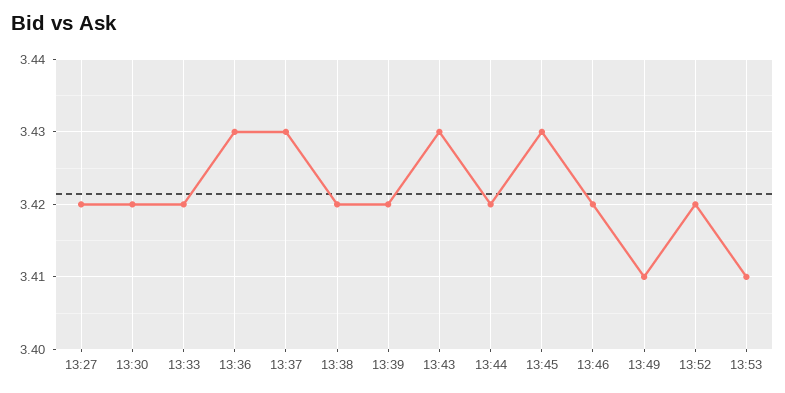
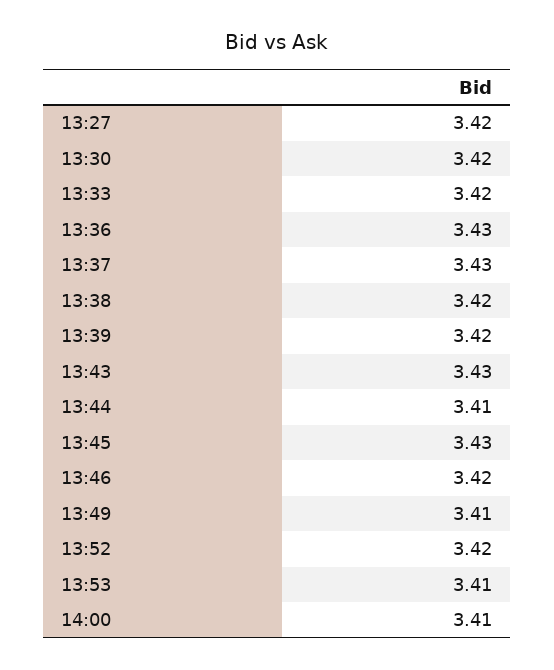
13:44: 3.42 -> 3.41
14:00: none -> 3.41

